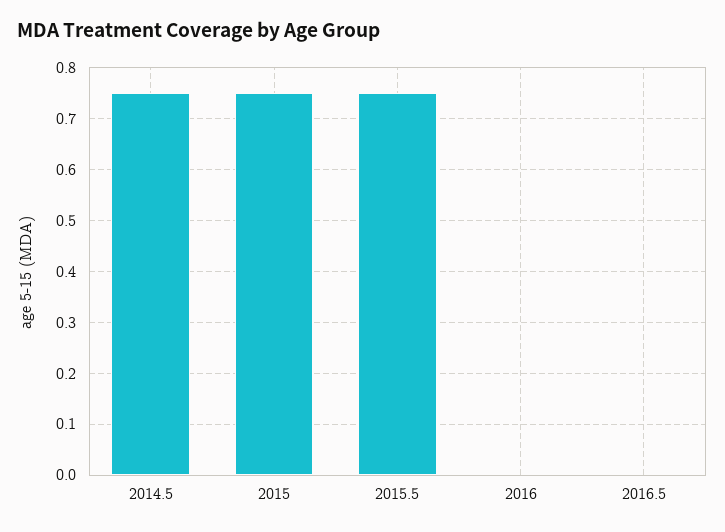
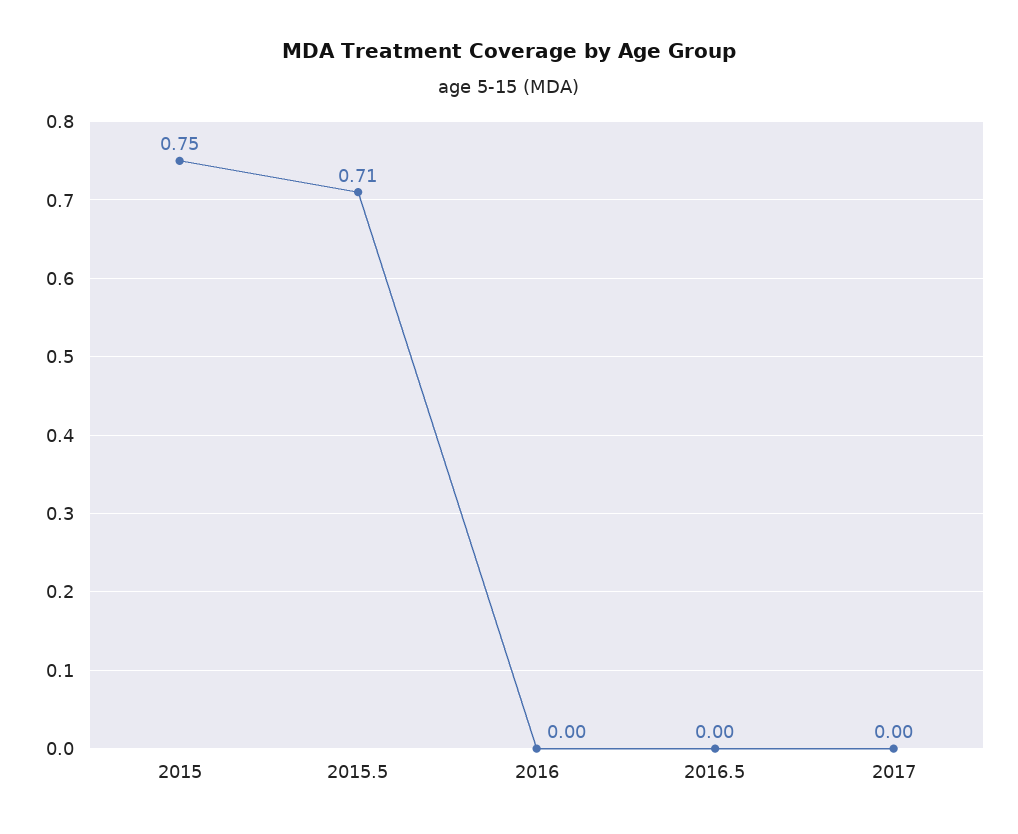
2014.5: 0.75 -> none
2015.5: 0.75 -> 0.71
2017: none -> 0

